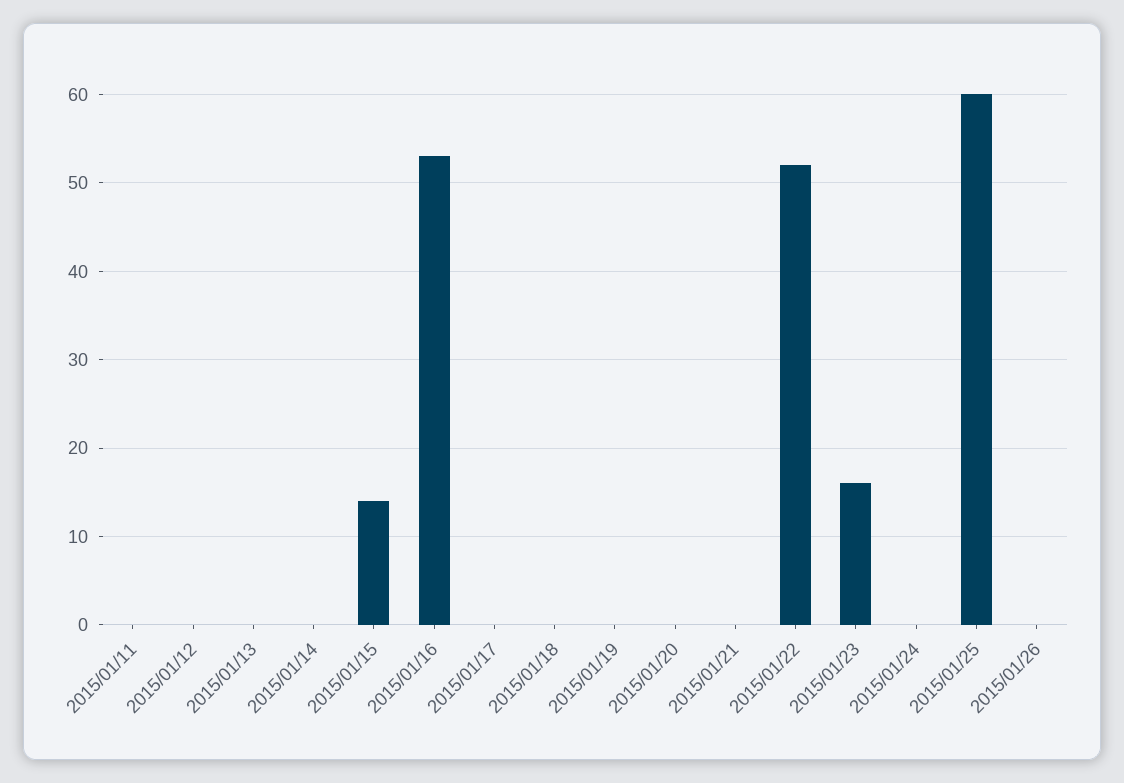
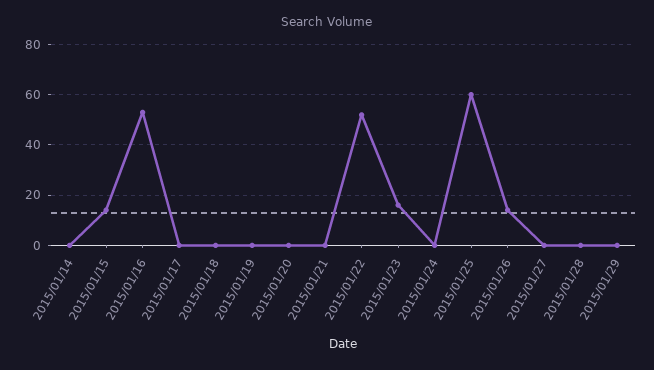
2015/01/11: 0 -> none
2015/01/12: 0 -> none
2015/01/13: 0 -> none
2015/01/26: 0 -> 15
2015/01/27: none -> 0
2015/01/28: none -> 0
2015/01/29: none -> 0

